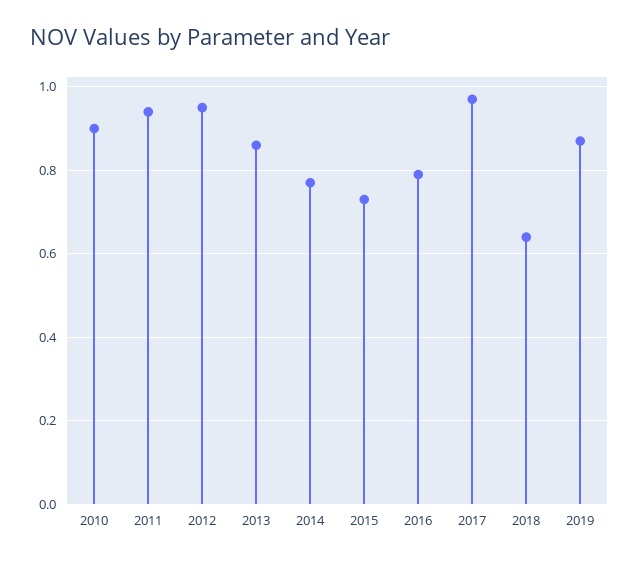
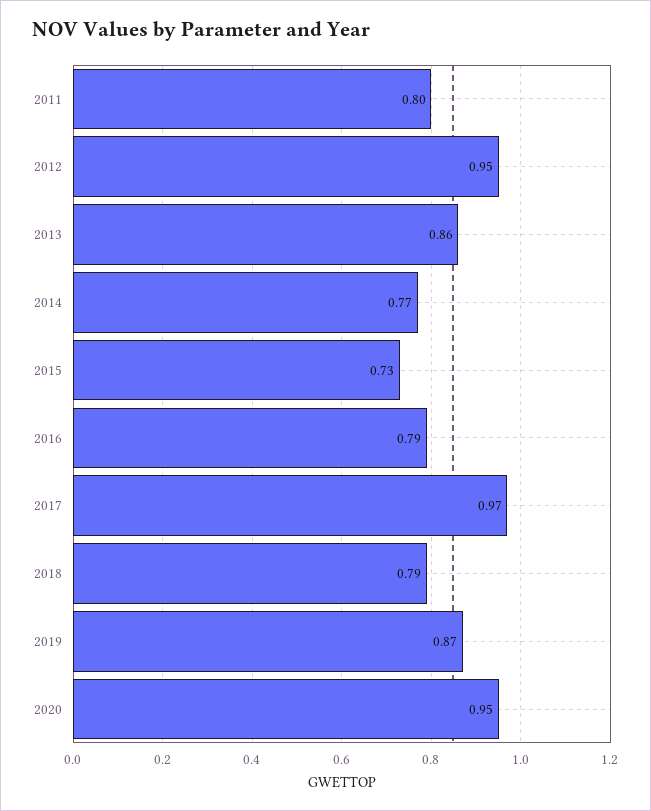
2010: 0.9 -> none
2011: 0.95 -> 0.8
2018: 0.65 -> 0.79
2020: none -> 0.95

